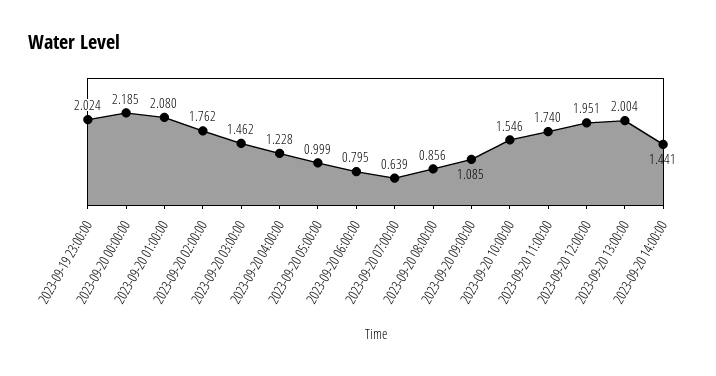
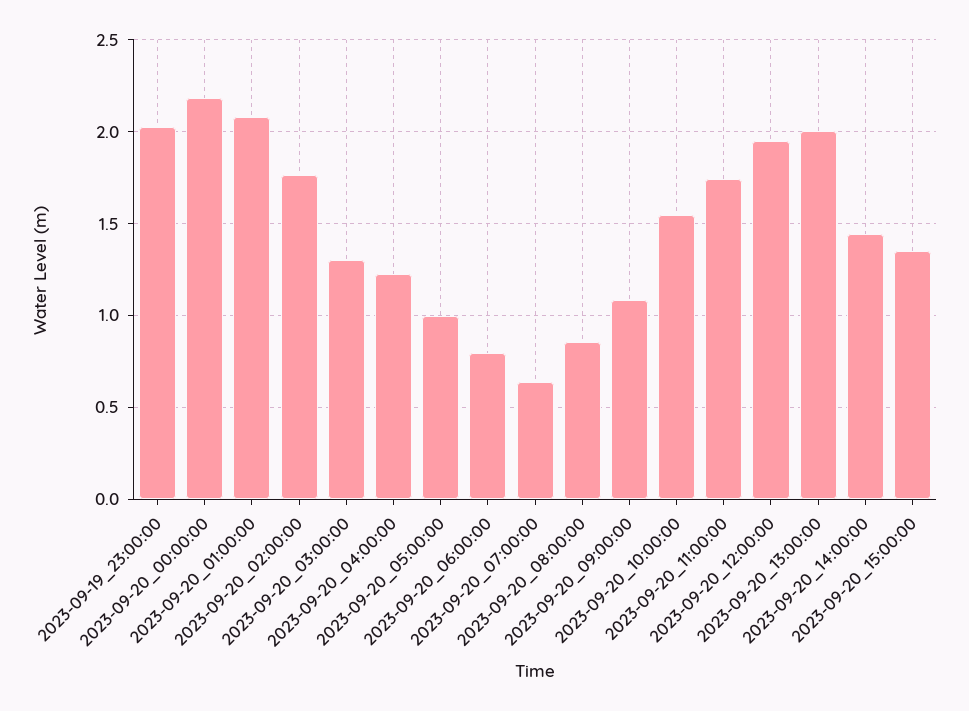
2023-09-20 03:00:00: 1.462 -> 1.3
2023-09-20_15:00:00: none -> 1.35

